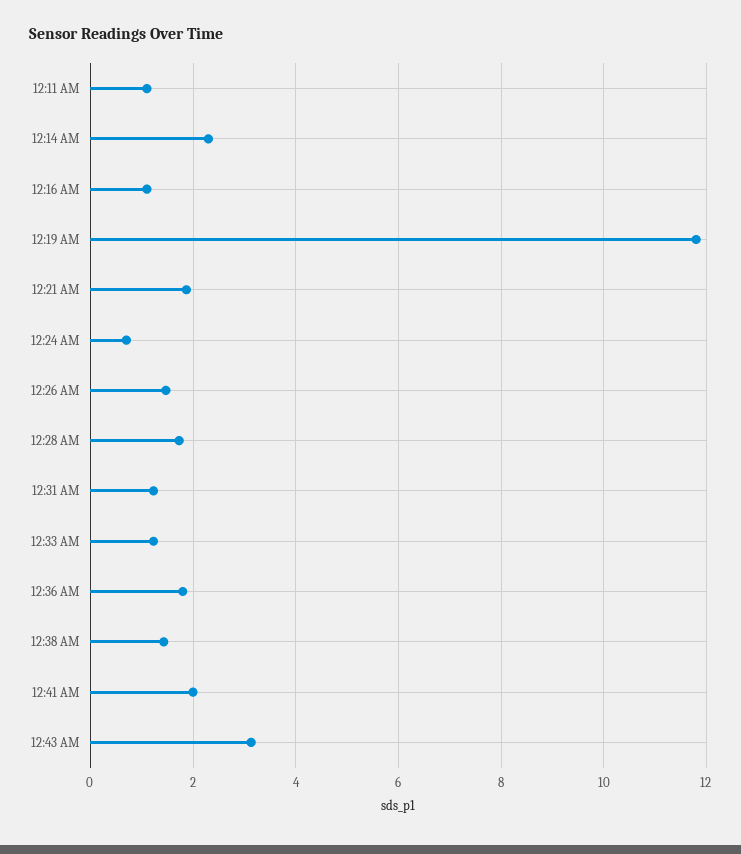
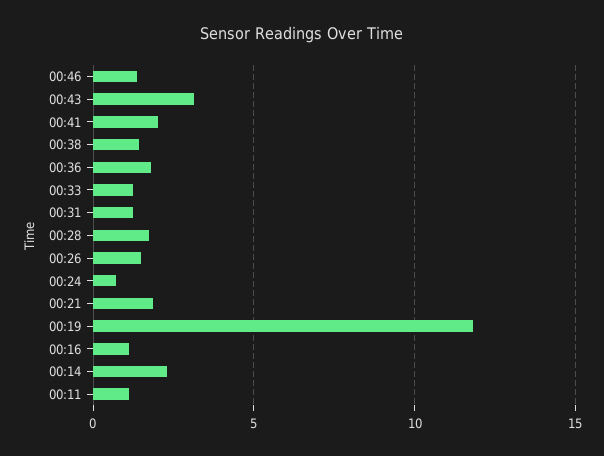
00:46: none -> 1.5

